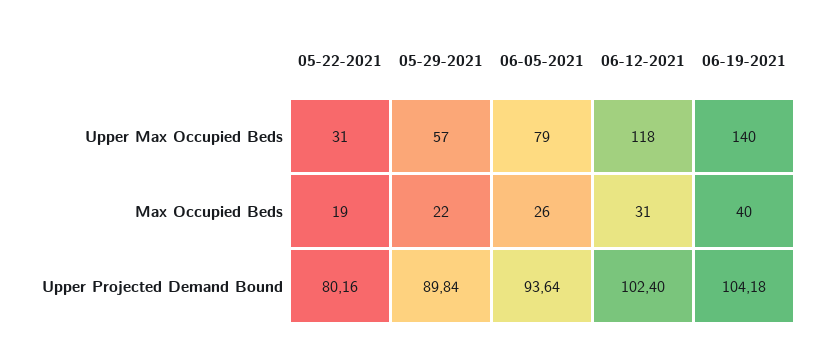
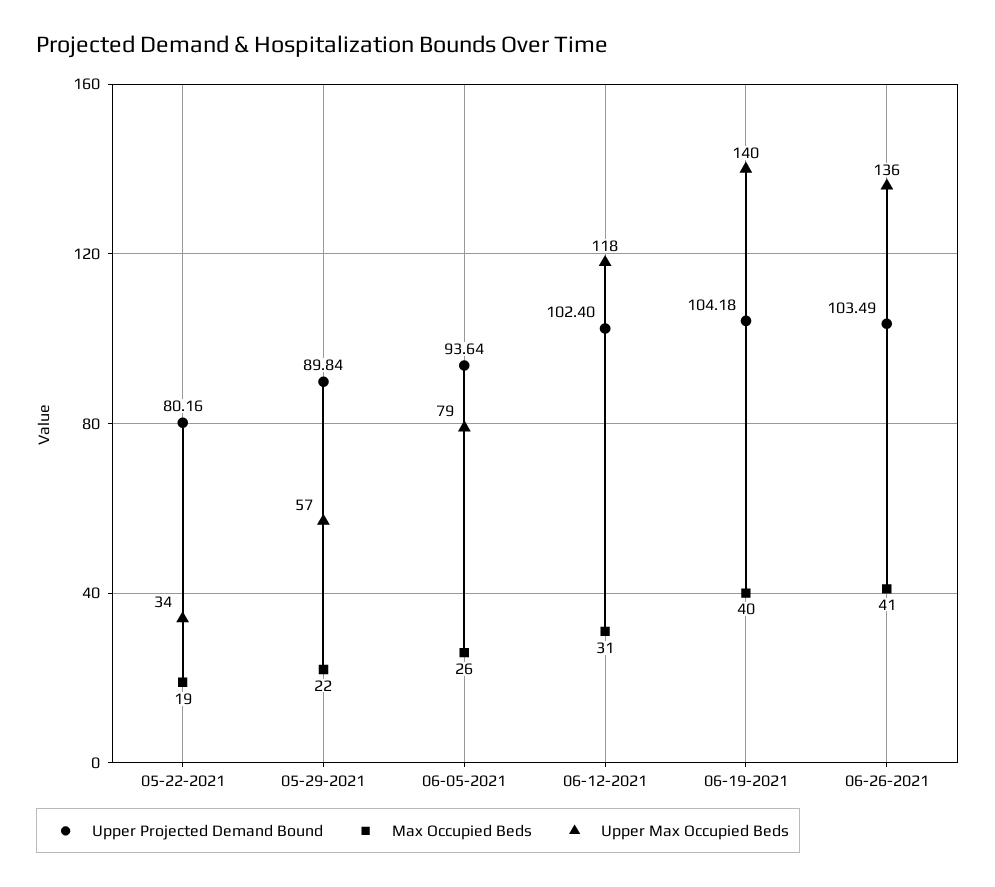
Upper Max Occupied Beds, 05-22-2021: 31 -> 34
Upper Projected Demand Bound, 06-26-2021: none -> 103.49
Max Occupied Beds, 06-26-2021: none -> 41
Upper Max Occupied Beds, 06-26-2021: none -> 136

